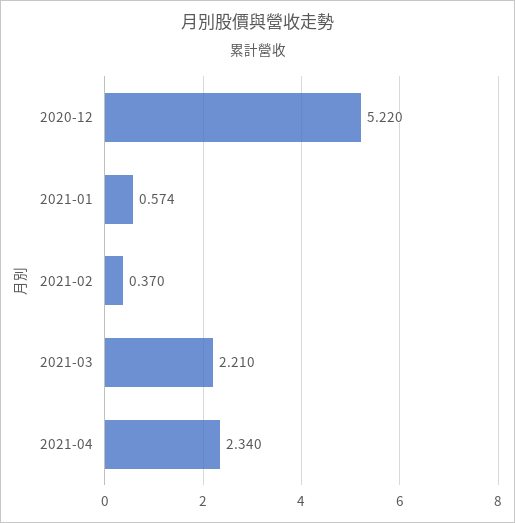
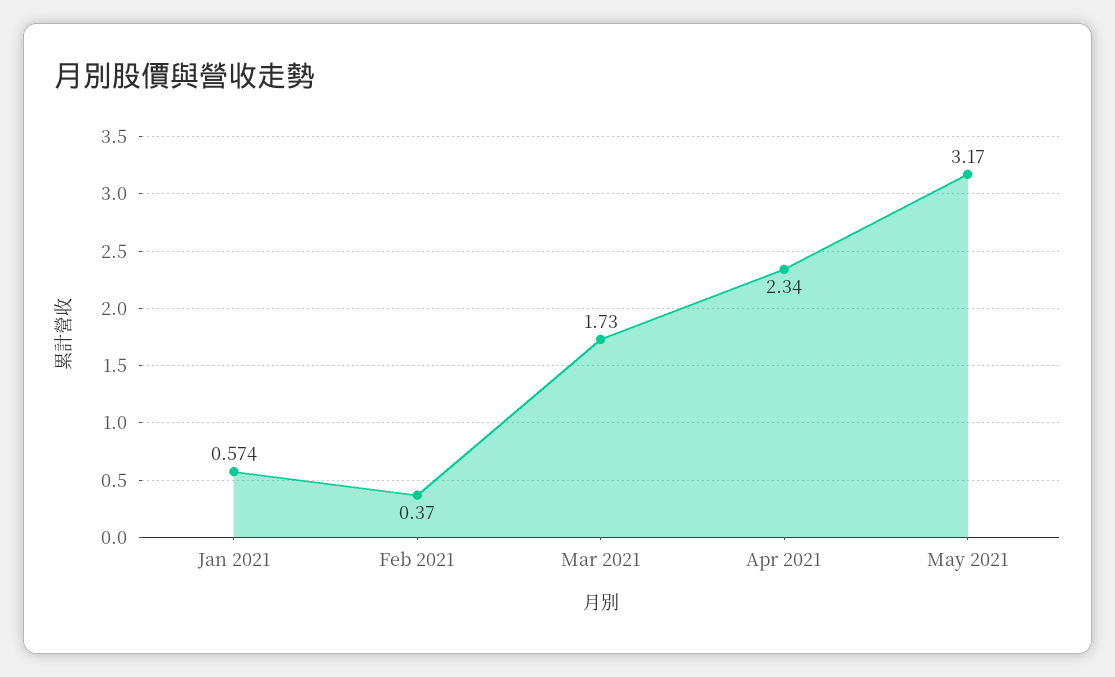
2020-12: 5.22 -> none
2021-03: 2.21 -> 1.73
May 2021: none -> 3.17

